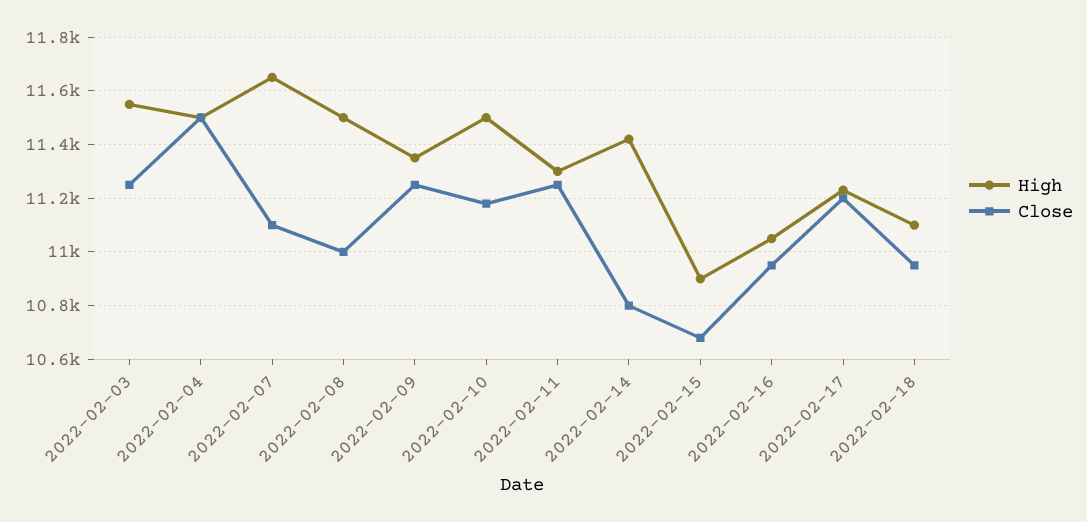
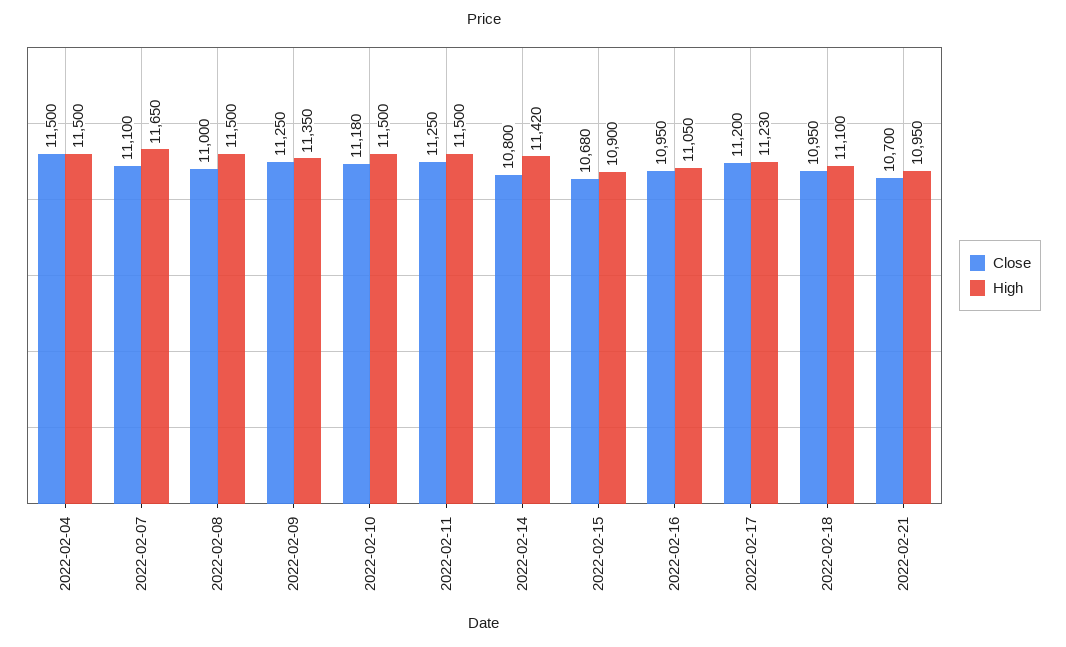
High, 2022-02-03: 11550 -> none
Close, 2022-02-03: 11250 -> none
High, 2022-02-11: 11300 -> 11500
Close, 2022-02-21: none -> 10700
High, 2022-02-21: none -> 10950

